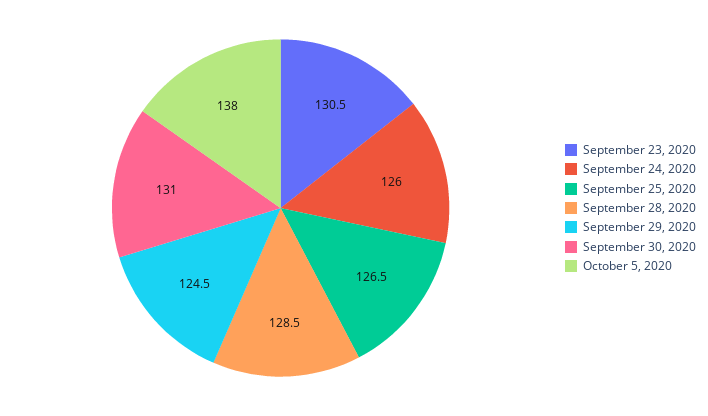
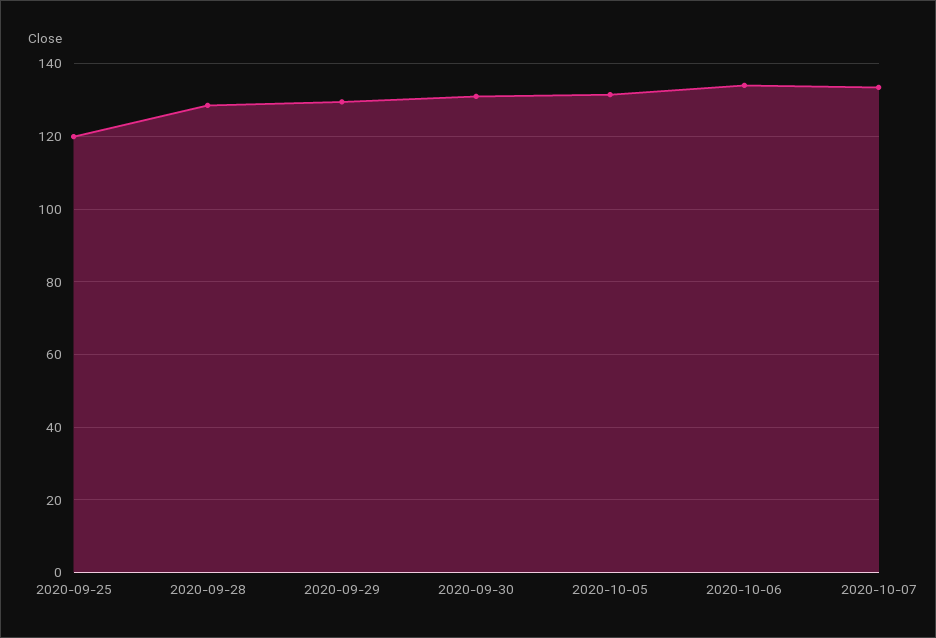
September 23, 2020: 130.5 -> none
September 24, 2020: 126 -> none
September 25, 2020: 126.5 -> 120
September 29, 2020: 124.5 -> 130
October 5, 2020: 138 -> 132
2020-10-06: none -> 134
2020-10-07: none -> 134

